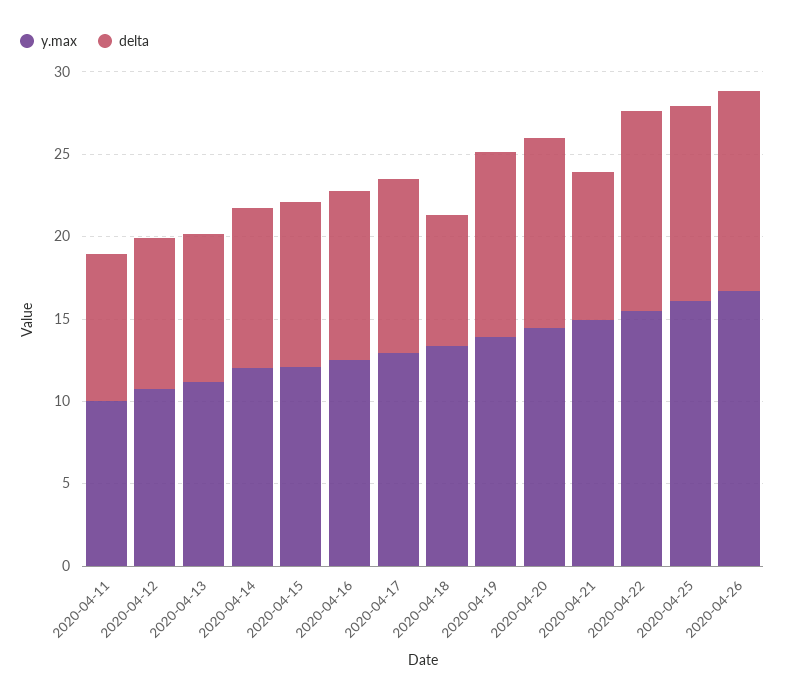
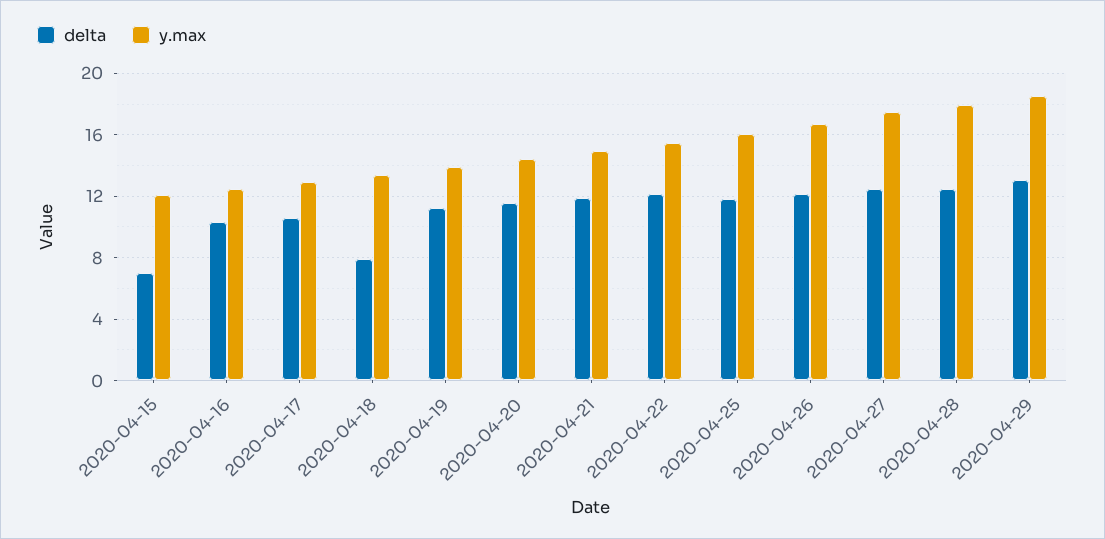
y.max, 2020-04-11: 10 -> none
delta, 2020-04-11: 9 -> none
y.max, 2020-04-12: 11 -> none
delta, 2020-04-12: 9 -> none
y.max, 2020-04-13: 11 -> none
delta, 2020-04-13: 9 -> none
y.max, 2020-04-14: 12 -> none
delta, 2020-04-14: 10 -> none
delta, 2020-04-15: 10 -> 7
delta, 2020-04-21: 9 -> 12
delta, 2020-04-27: none -> 12.5
y.max, 2020-04-27: none -> 17.5
delta, 2020-04-28: none -> 12.5
y.max, 2020-04-28: none -> 18
delta, 2020-04-29: none -> 13
y.max, 2020-04-29: none -> 18.5

